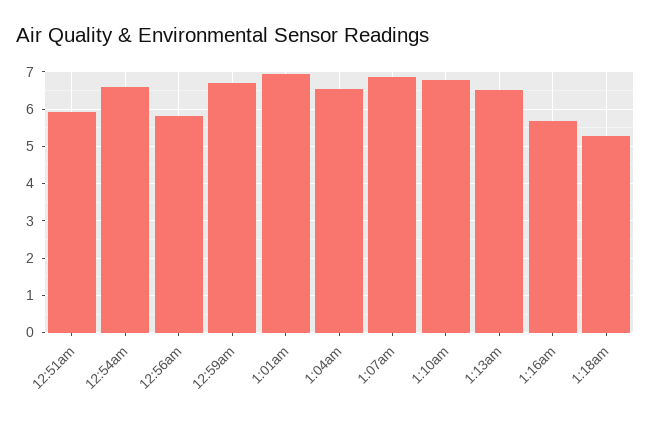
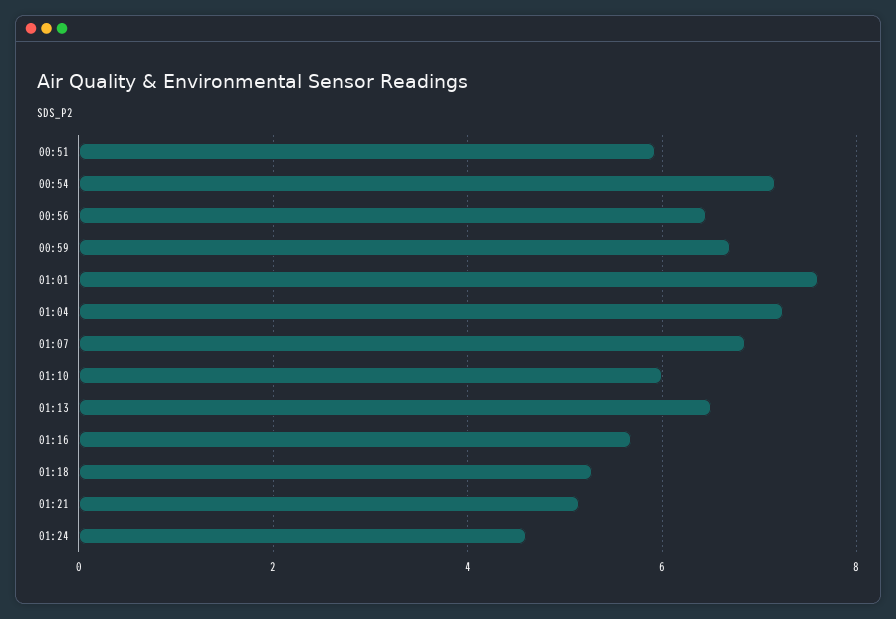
12:54am: 6.6 -> 7.2
12:56am: 5.8 -> 6.4
1:01am: 7 -> 7.6
1:04am: 6.6 -> 7.2
1:10am: 6.8 -> 6
01:21: none -> 5.2
01:24: none -> 4.6

